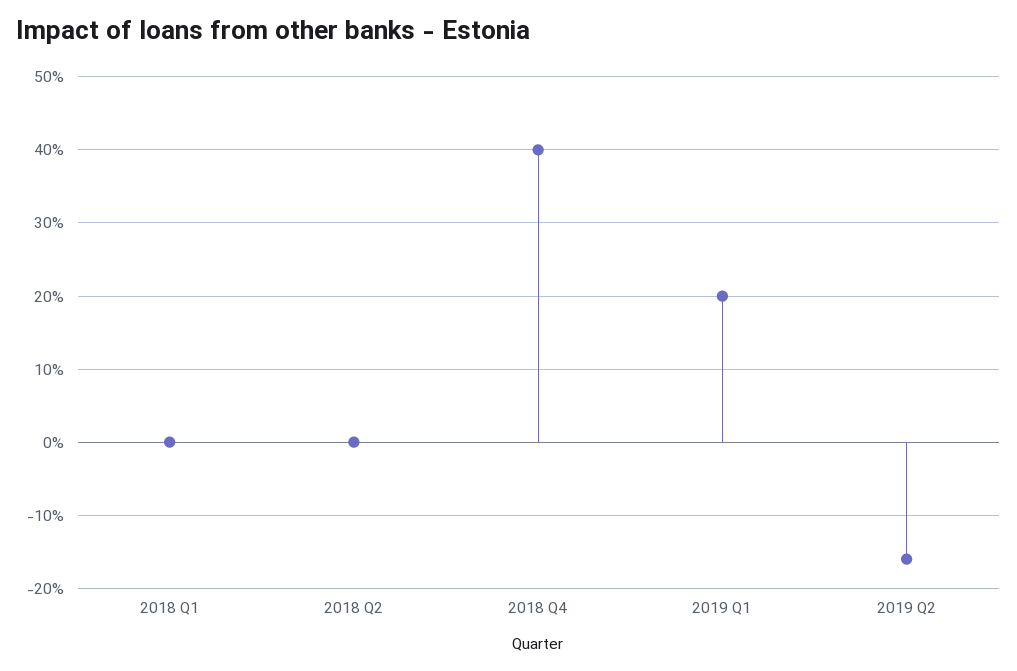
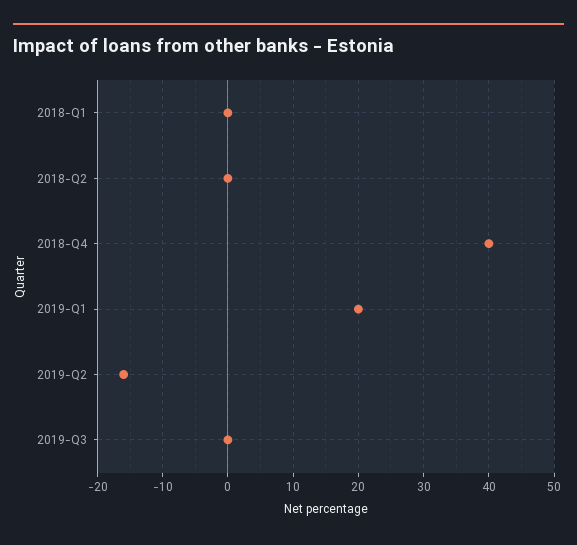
2019-Q3: none -> 0

